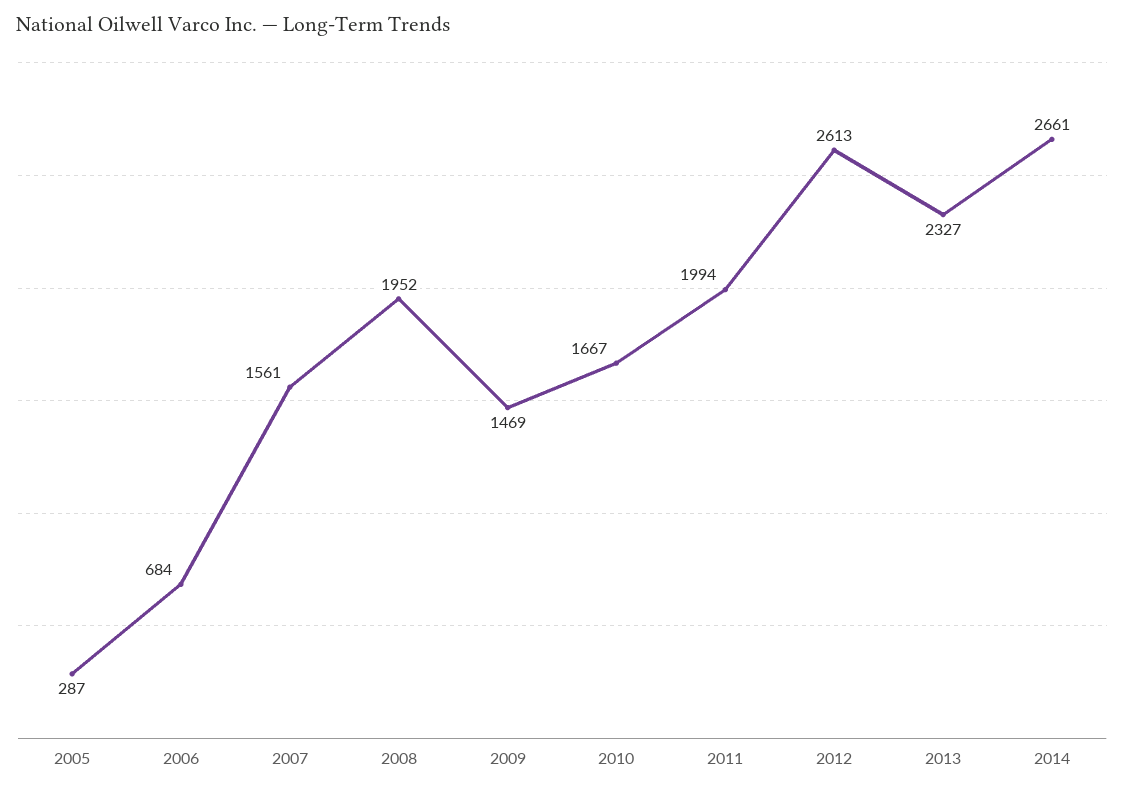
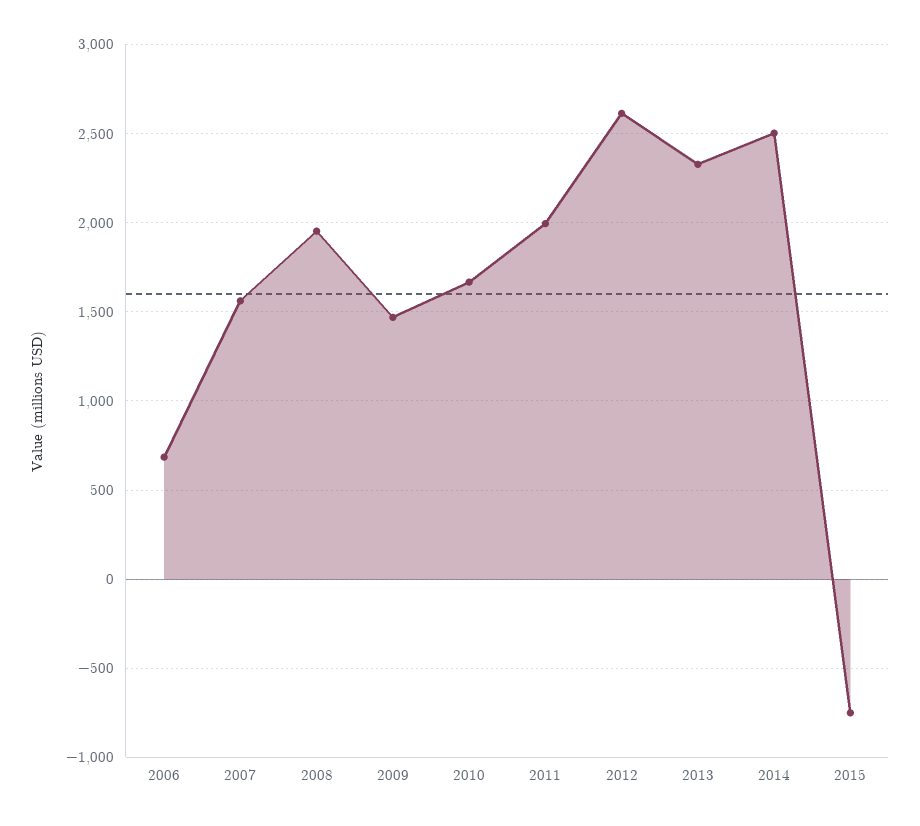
2005: 287 -> none
2014: 2661 -> 2500
2015: none -> -750

